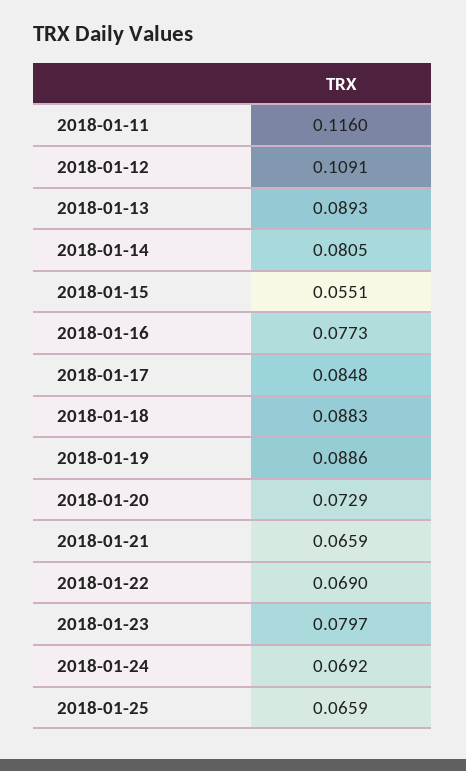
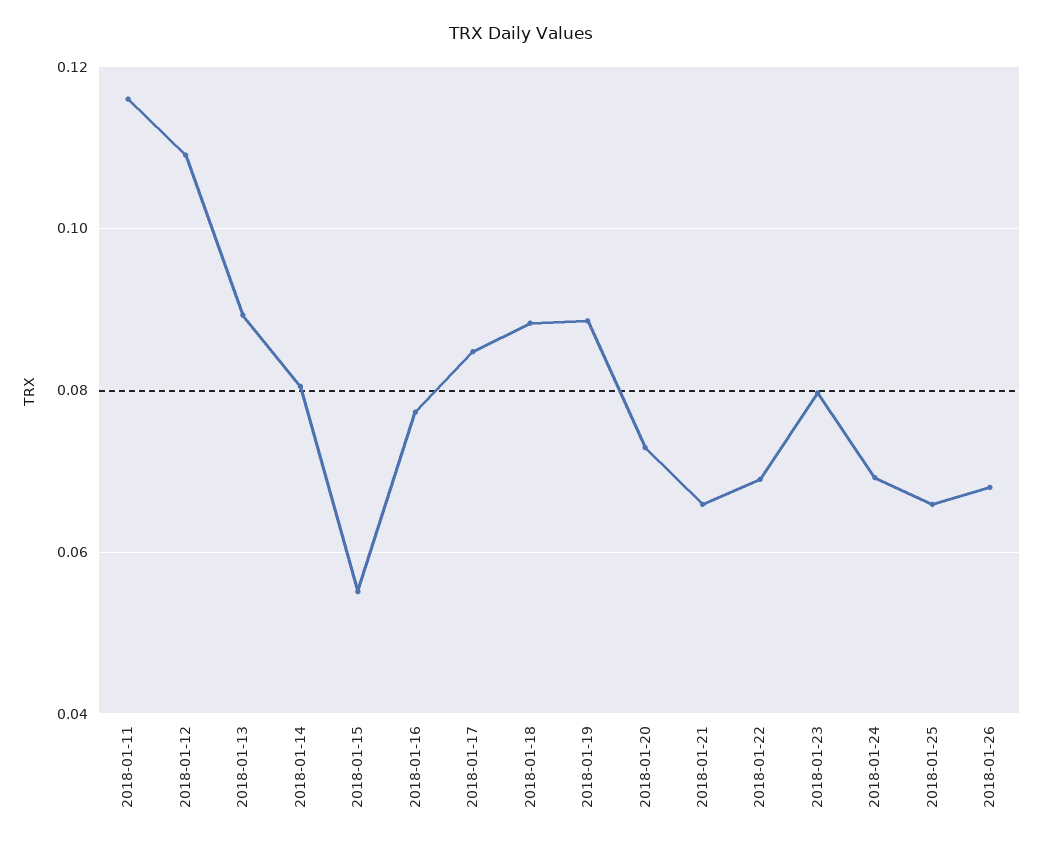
2018-01-26: none -> 0.068

